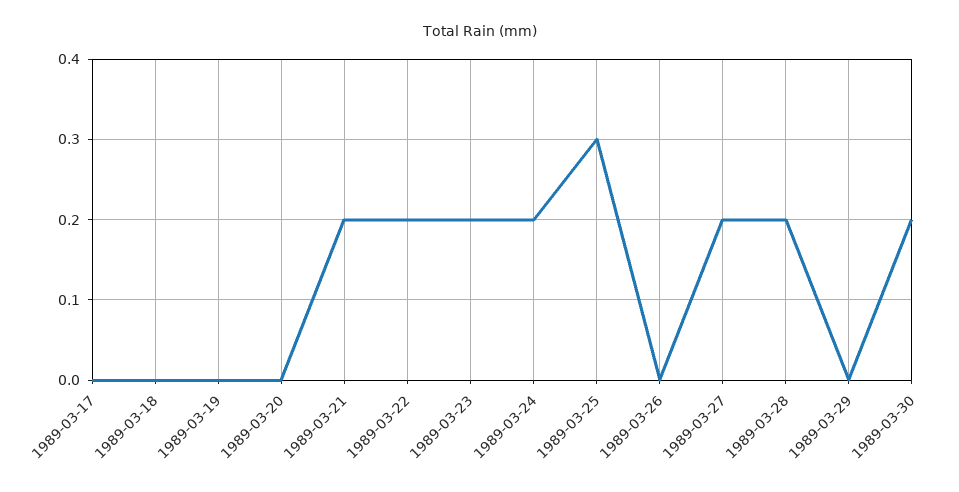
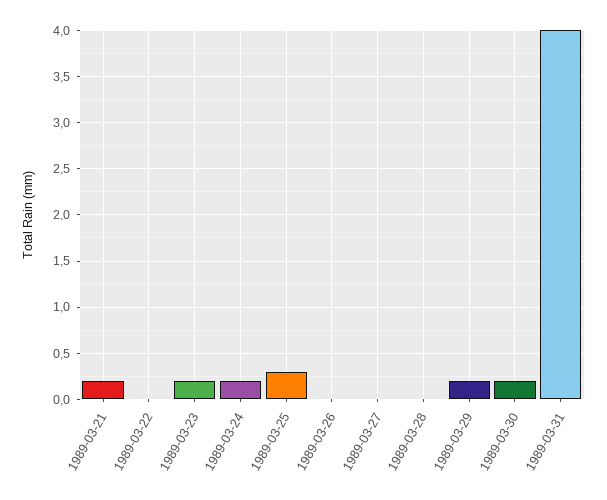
1989-03-17: 0 -> none
1989-03-18: 0 -> none
1989-03-19: 0 -> none
1989-03-20: 0 -> none
1989-03-22: 0.2 -> 0
1989-03-27: 0.2 -> 0
1989-03-28: 0.2 -> 0
1989-03-29: 0 -> 0.2
1989-03-31: none -> 4

